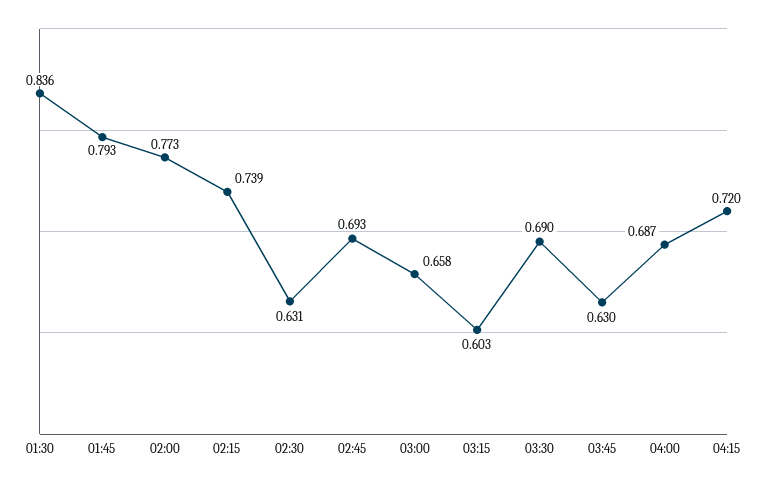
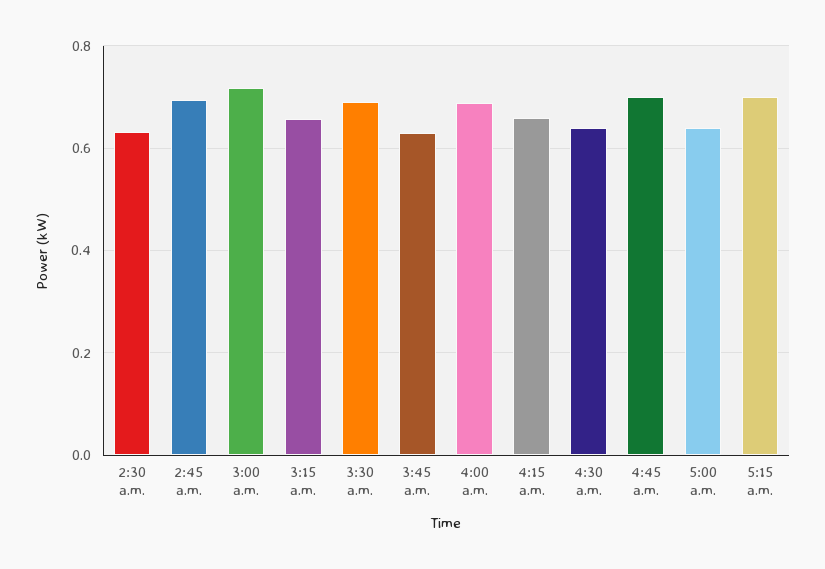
01:30: 0.836 -> none
01:45: 0.793 -> none
02:00: 0.773 -> none
02:15: 0.739 -> none
03:00: 0.658 -> 0.72
03:15: 0.603 -> 0.66
04:15: 0.72 -> 0.66
4:30 a.m.: none -> 0.64
4:45 a.m.: none -> 0.7
5:00 a.m.: none -> 0.64
5:15 a.m.: none -> 0.7

